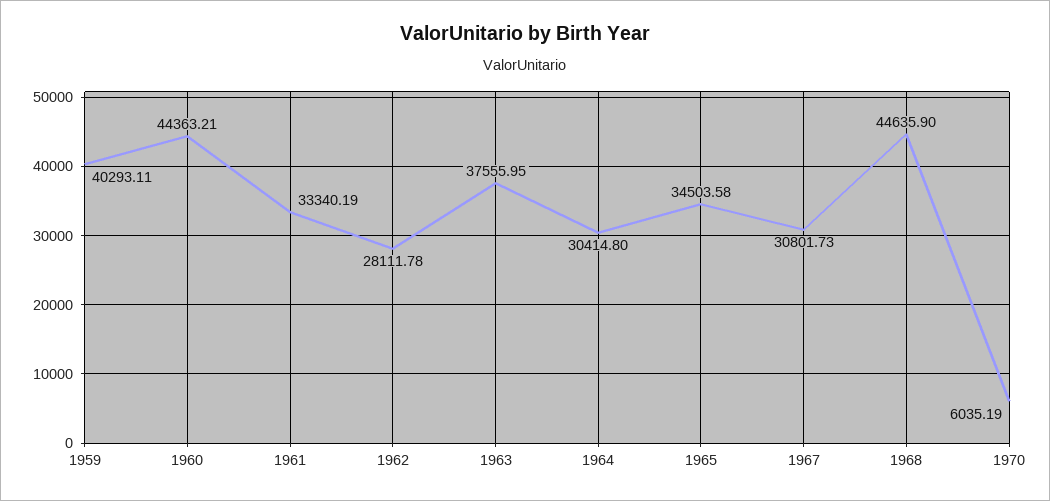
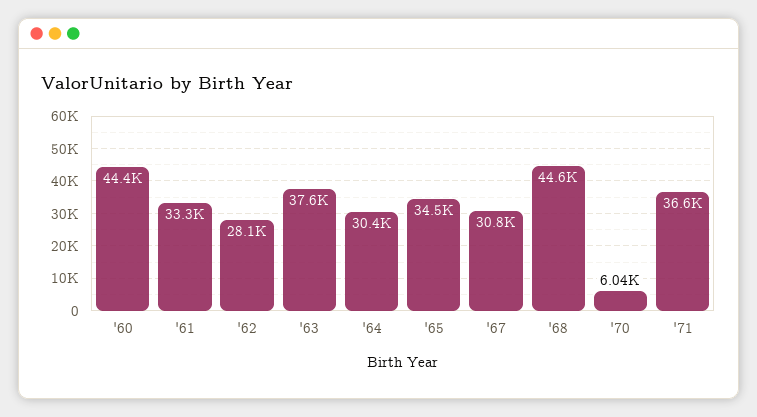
1959: 40293.11 -> none
'71: none -> 36600

